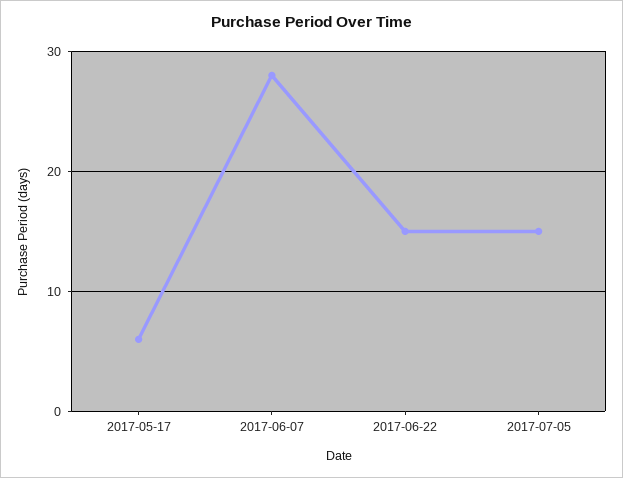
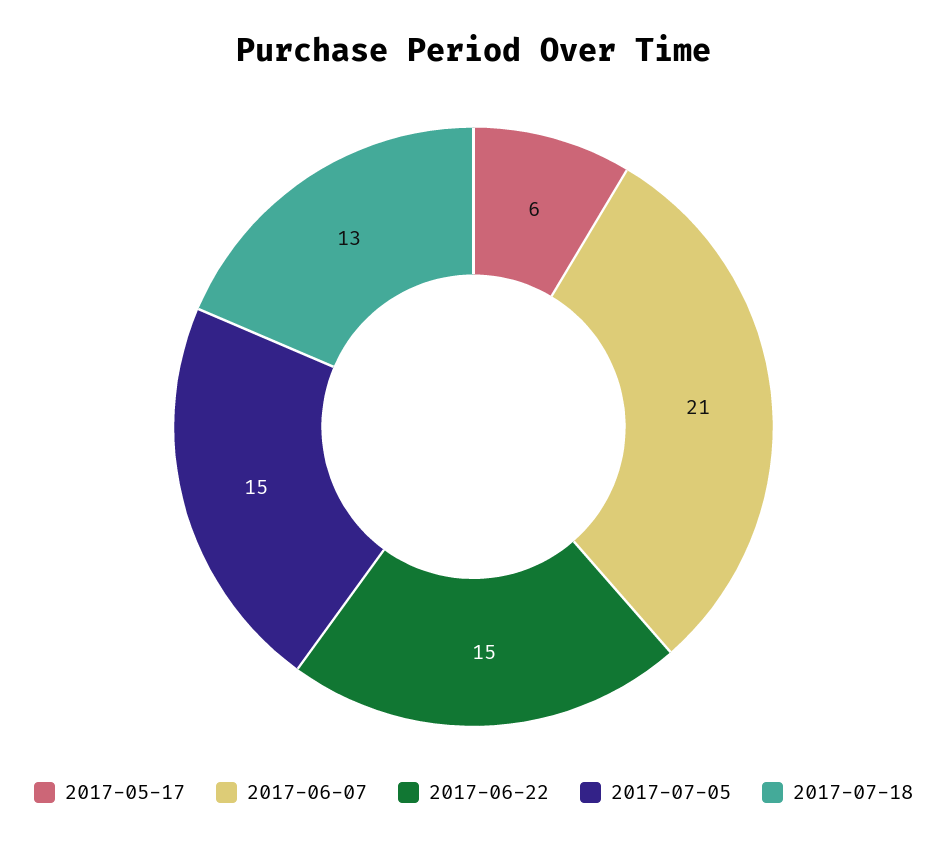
2017-06-07: 28 -> 21
2017-07-18: none -> 13

